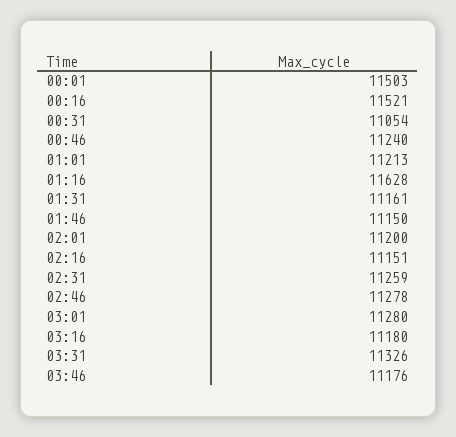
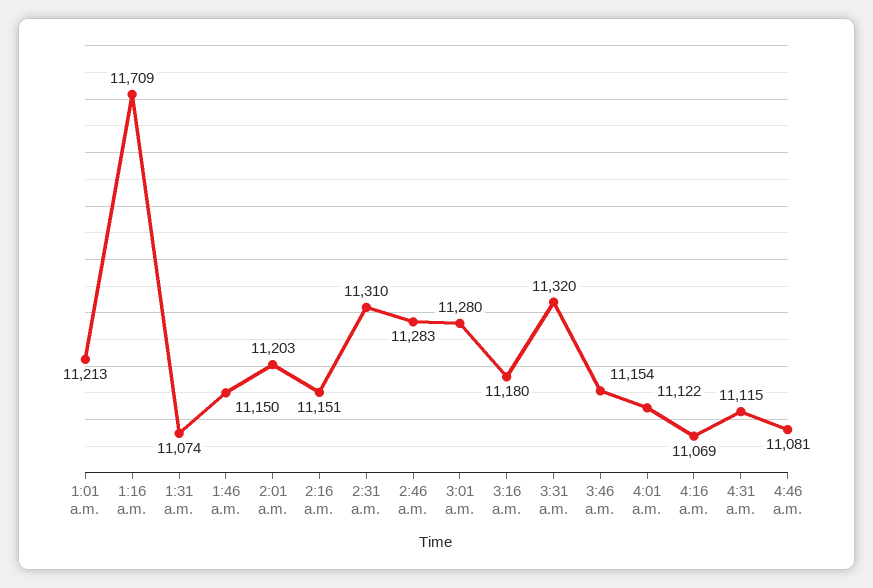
00:01: 11503 -> none
00:16: 11521 -> none
00:31: 11054 -> none
00:46: 11240 -> none
01:16: 11628 -> 11709
01:31: 11161 -> 11074
02:01: 11200 -> 11203
02:31: 11259 -> 11310
02:46: 11278 -> 11283
03:31: 11326 -> 11320
03:46: 11176 -> 11154
4:01 a.m.: none -> 11122
4:16 a.m.: none -> 11069
4:31 a.m.: none -> 11115
4:46 a.m.: none -> 11081

